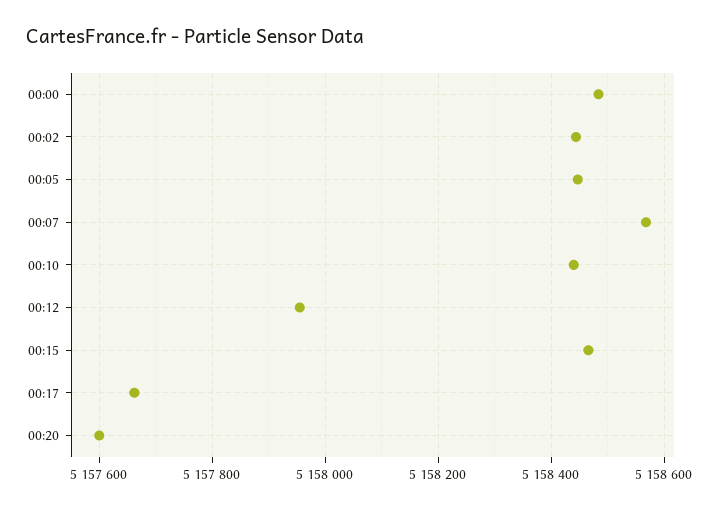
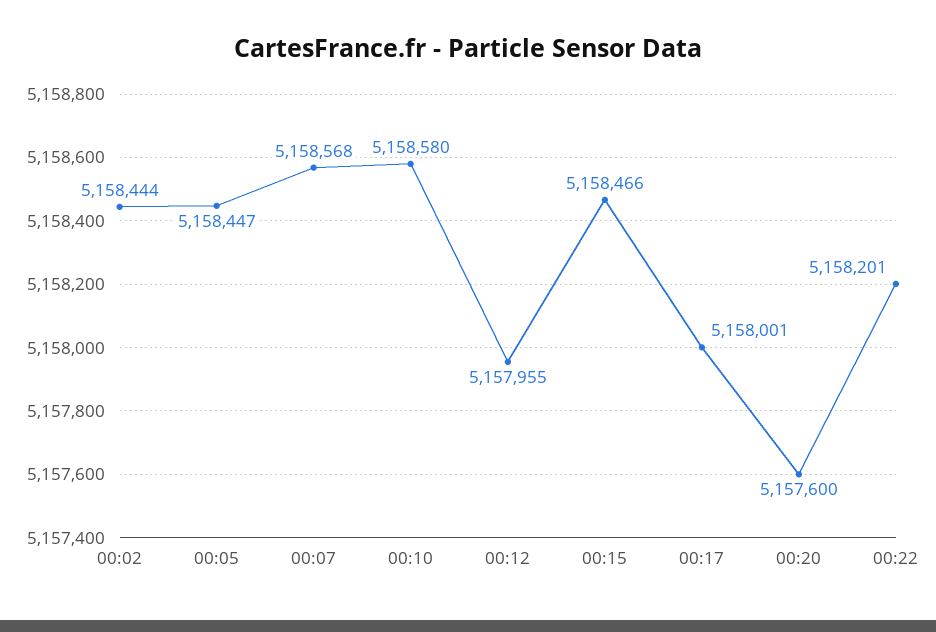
00:00: 5158480 -> none
00:10: 5158440 -> 5158580
00:17: 5157660 -> 5158001
00:22: none -> 5158201

